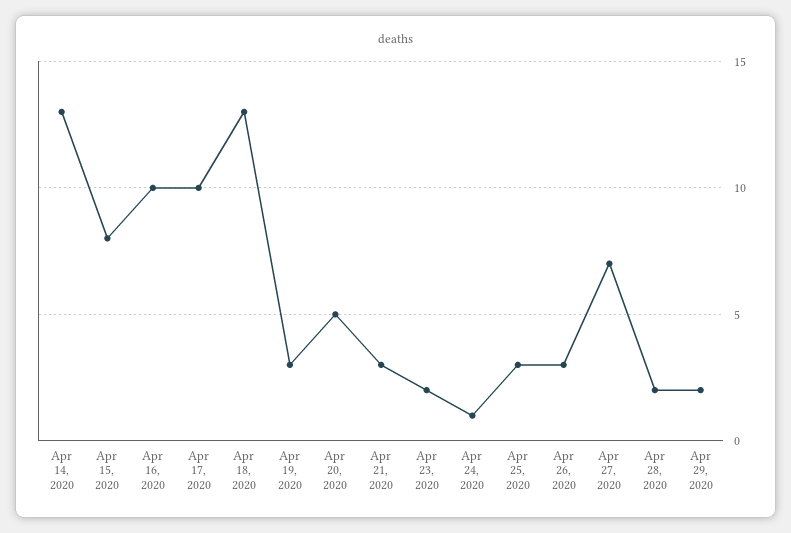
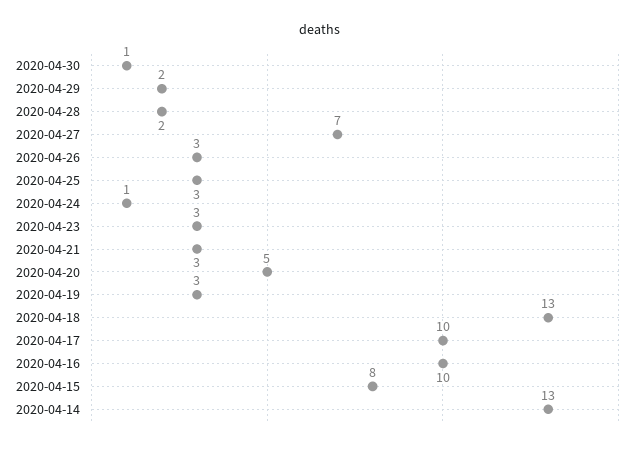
Apr 23, 2020: 2 -> 3
2020-04-30: none -> 1

